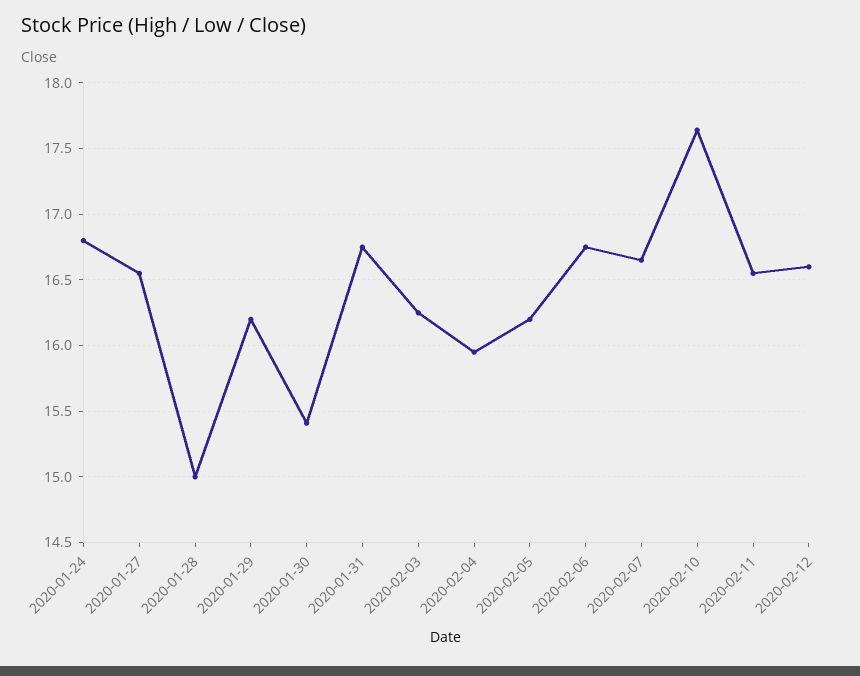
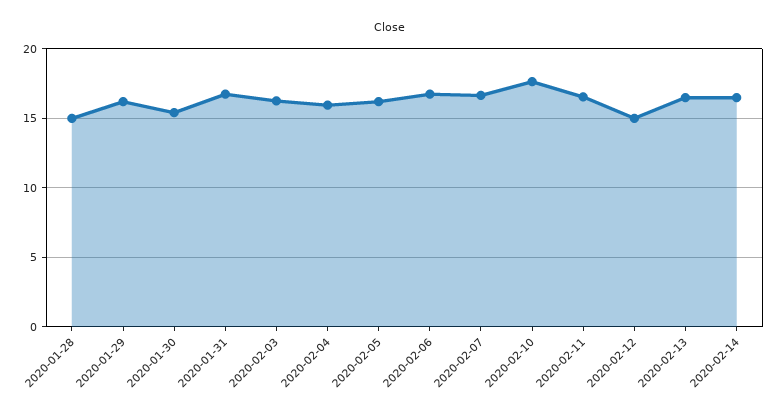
2020-01-24: 16.8 -> none
2020-01-27: 16.55 -> none
2020-02-12: 16.6 -> 15
2020-02-13: none -> 16.5
2020-02-14: none -> 16.5

